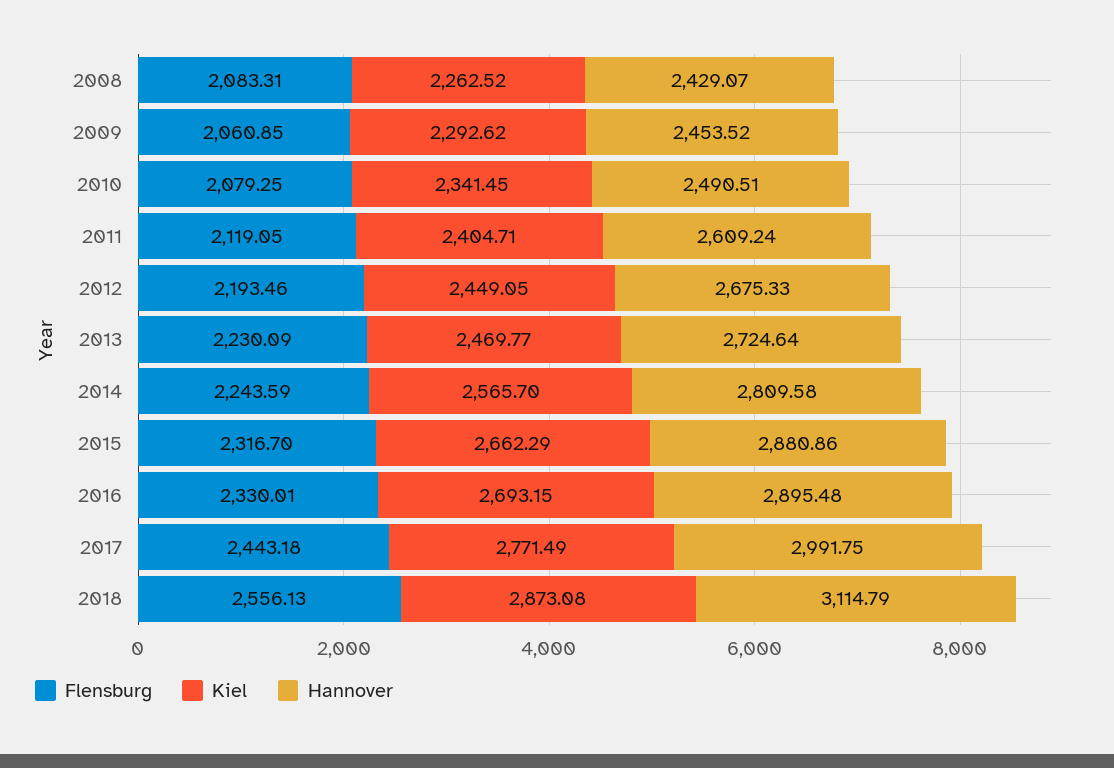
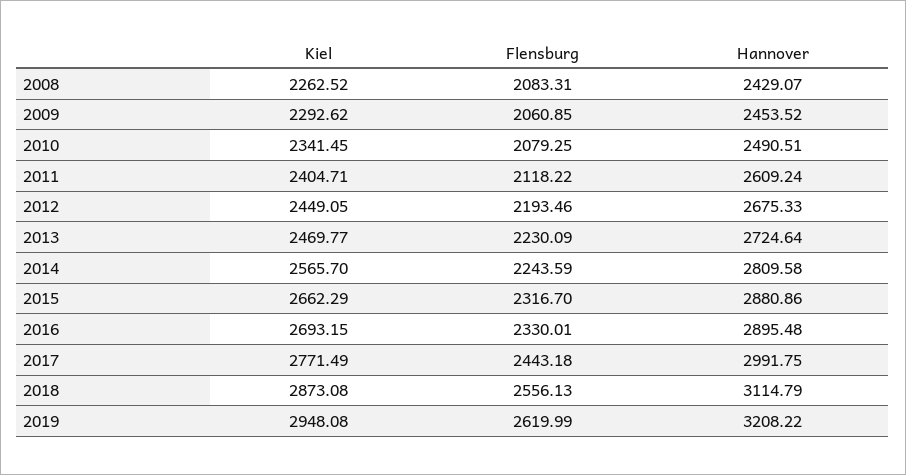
Flensburg, 2011: 2119.05 -> 2118.22
Kiel, 2019: none -> 2948.08
Flensburg, 2019: none -> 2619.99
Hannover, 2019: none -> 3208.22

